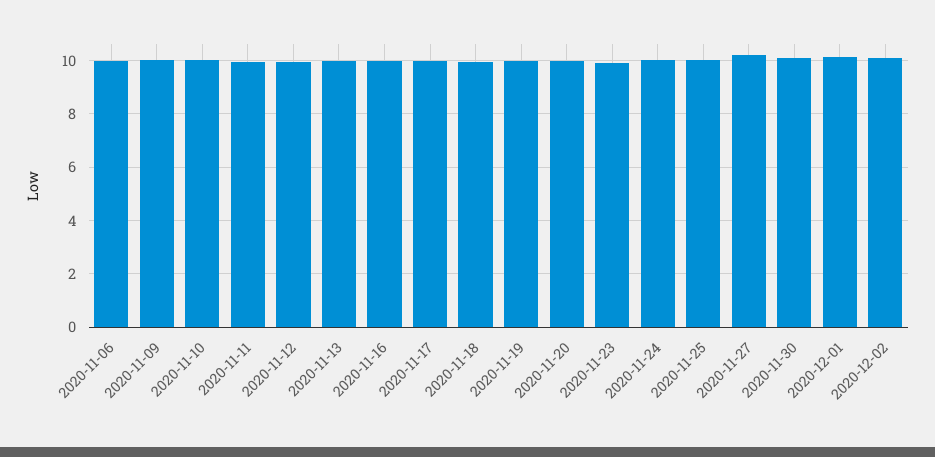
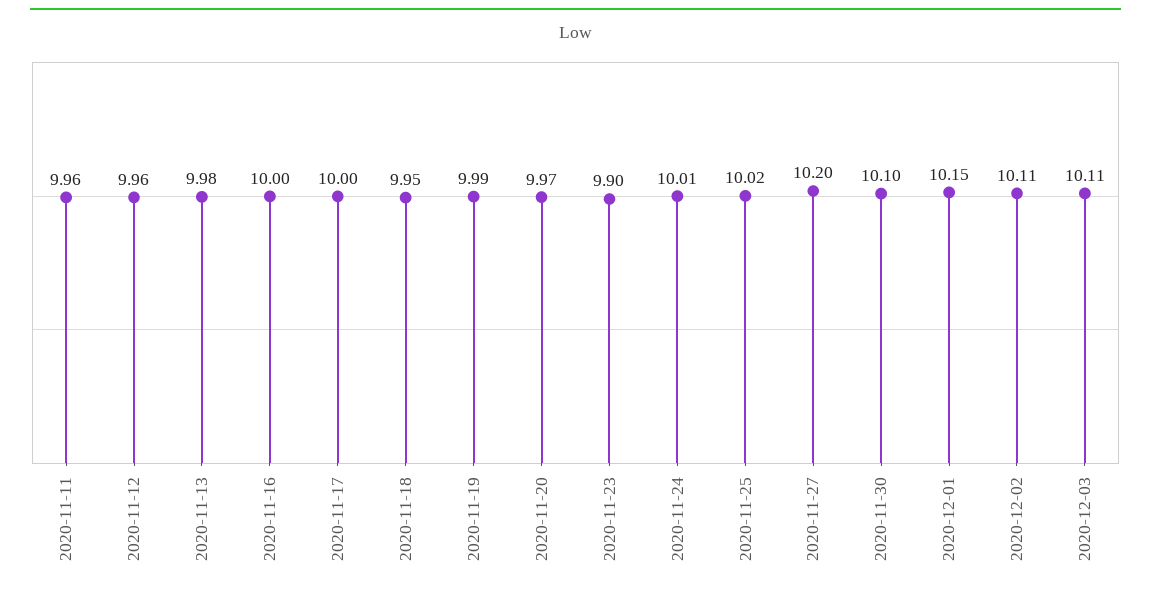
2020-11-06: 10 -> none
2020-11-09: 10 -> none
2020-11-10: 10 -> none
2020-12-03: none -> 10.11

